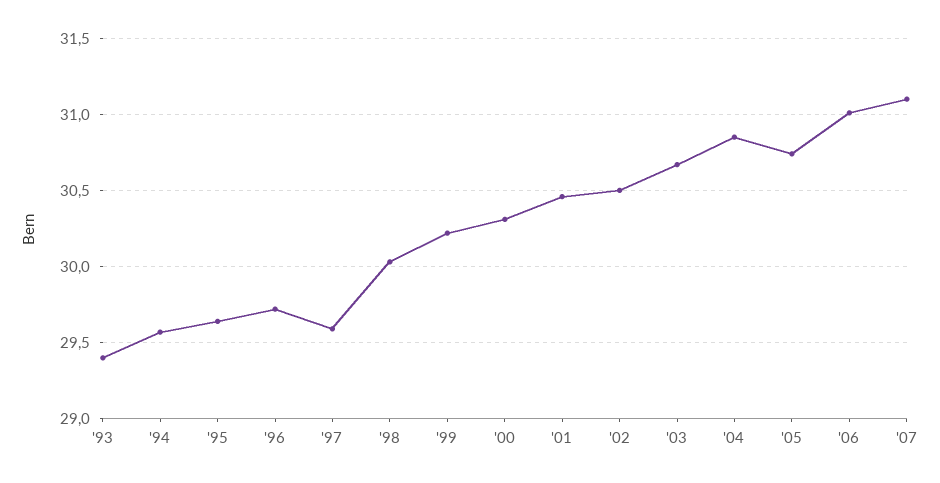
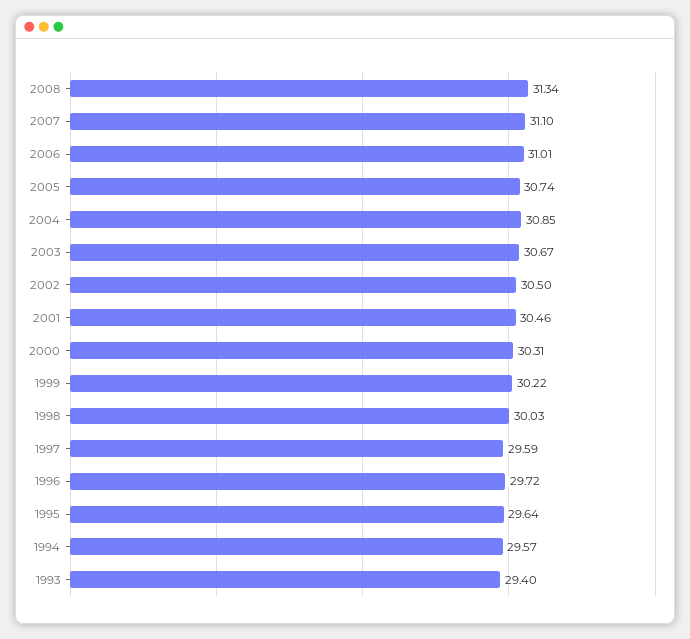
2008: none -> 31.34

